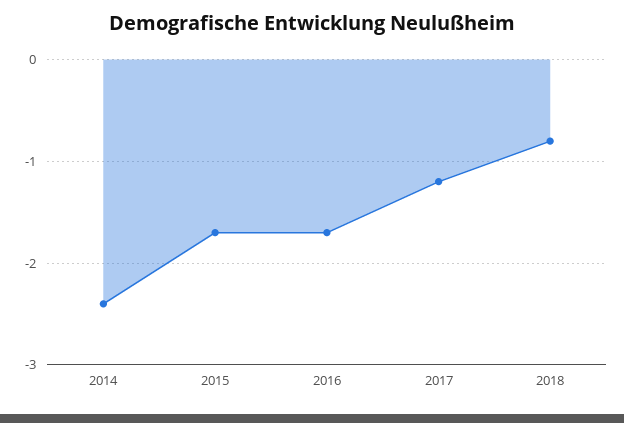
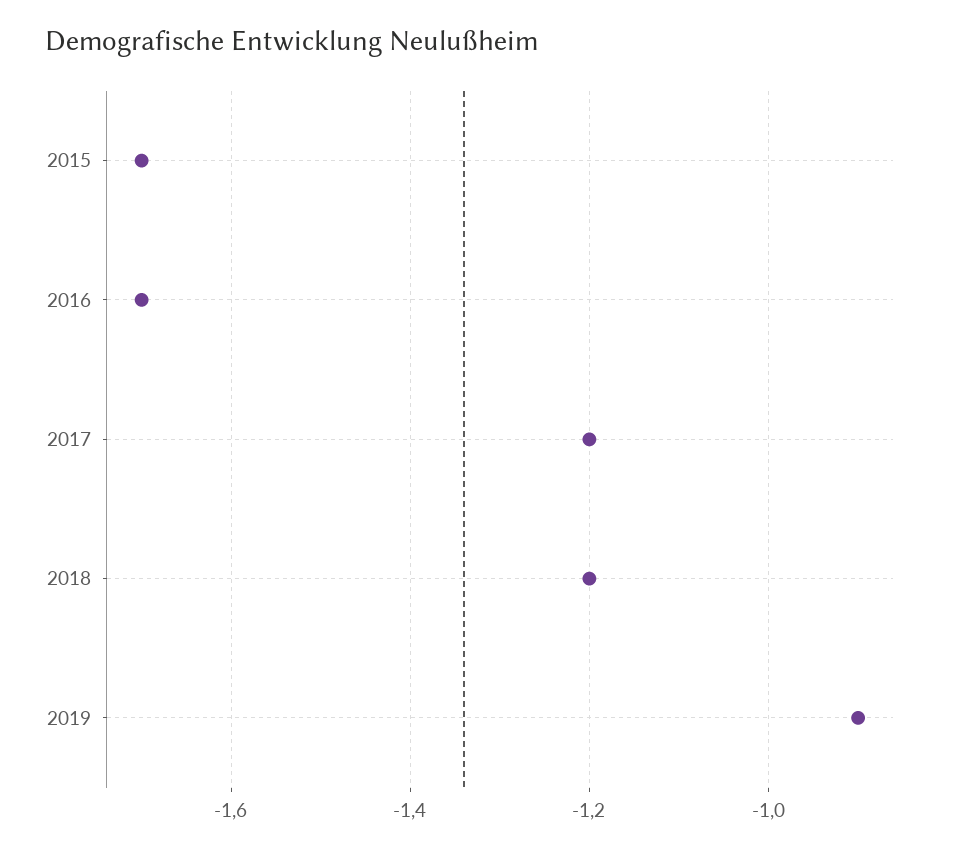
2014: -2.4 -> none
2018: -0.8 -> -1.2
2019: none -> -0.9

